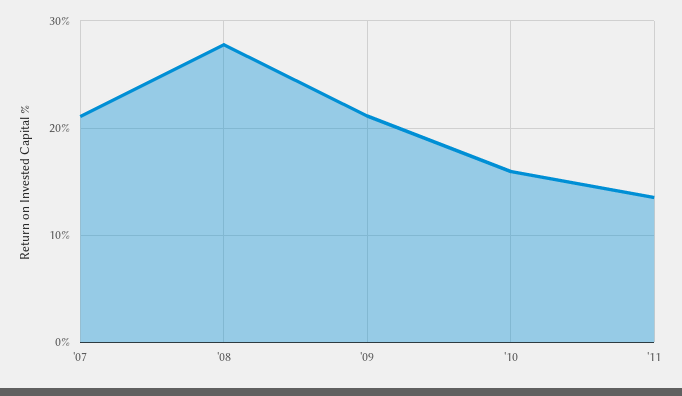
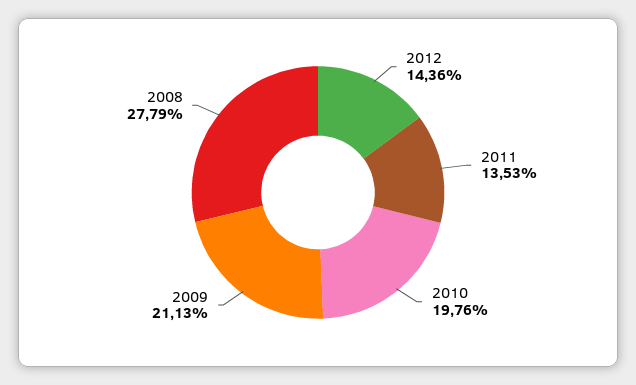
'07: 21 -> none
'10: 16 -> 19.76
2012: none -> 14.36

